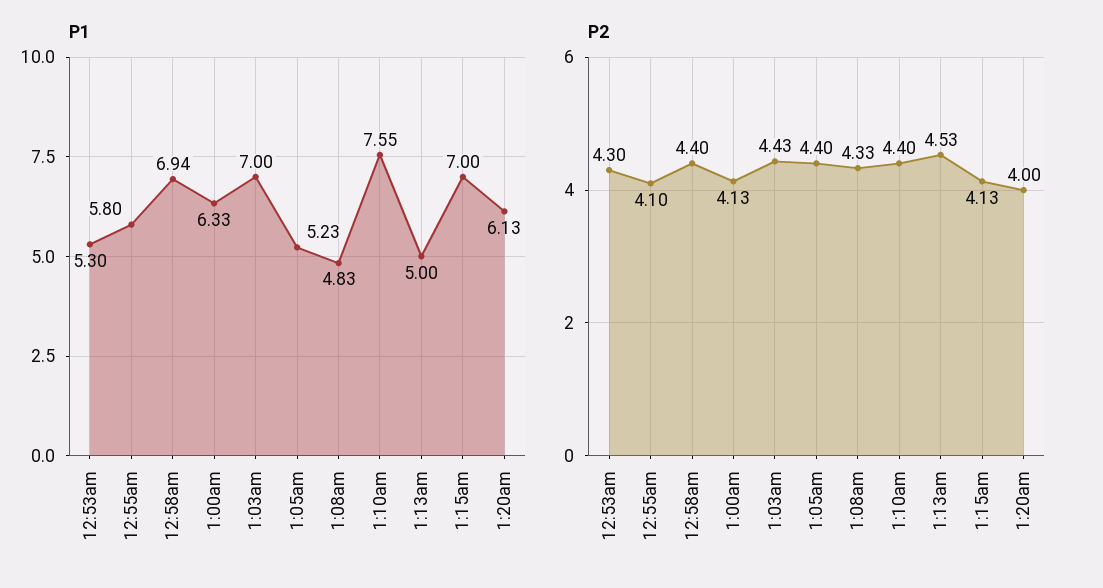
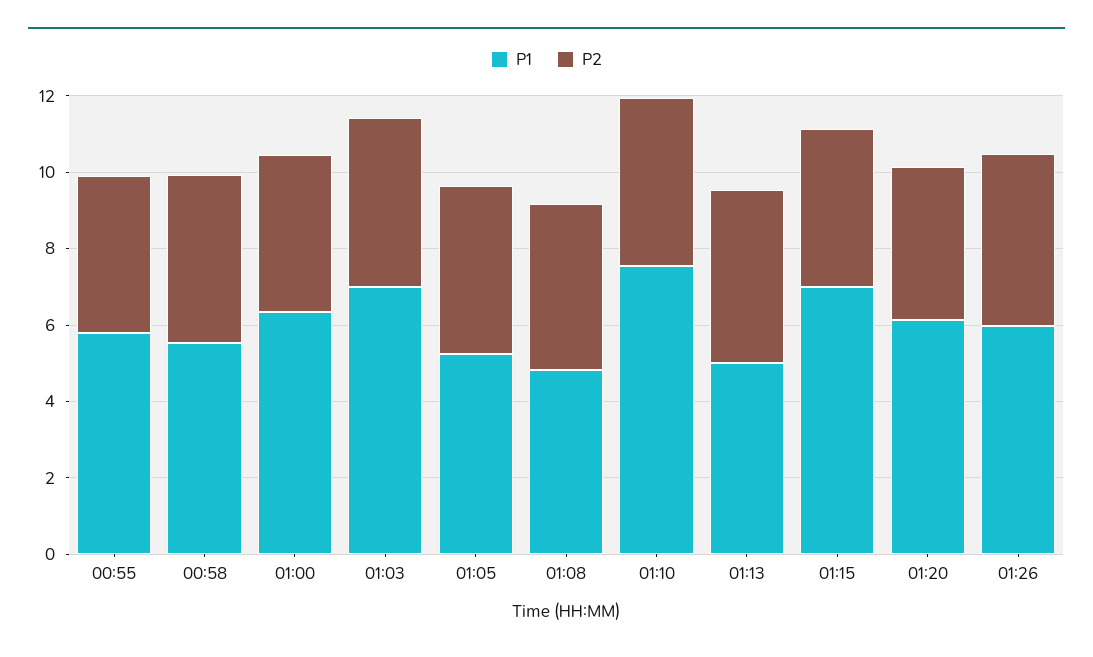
P1, 12:53am: 5.3 -> none
P1, 12:58am: 6.94 -> 5.5
P2, 12:53am: 4.3 -> none
P1, 01:26: none -> 6
P2, 01:26: none -> 4.5

